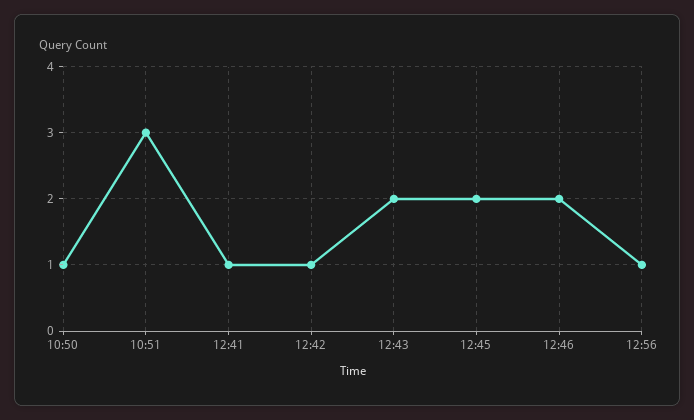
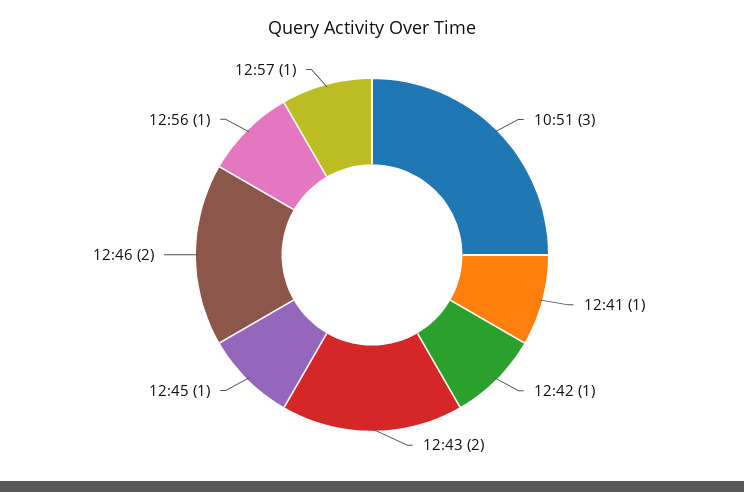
10:50: 1 -> none
12:45: 2 -> 1
12:57: none -> 1

